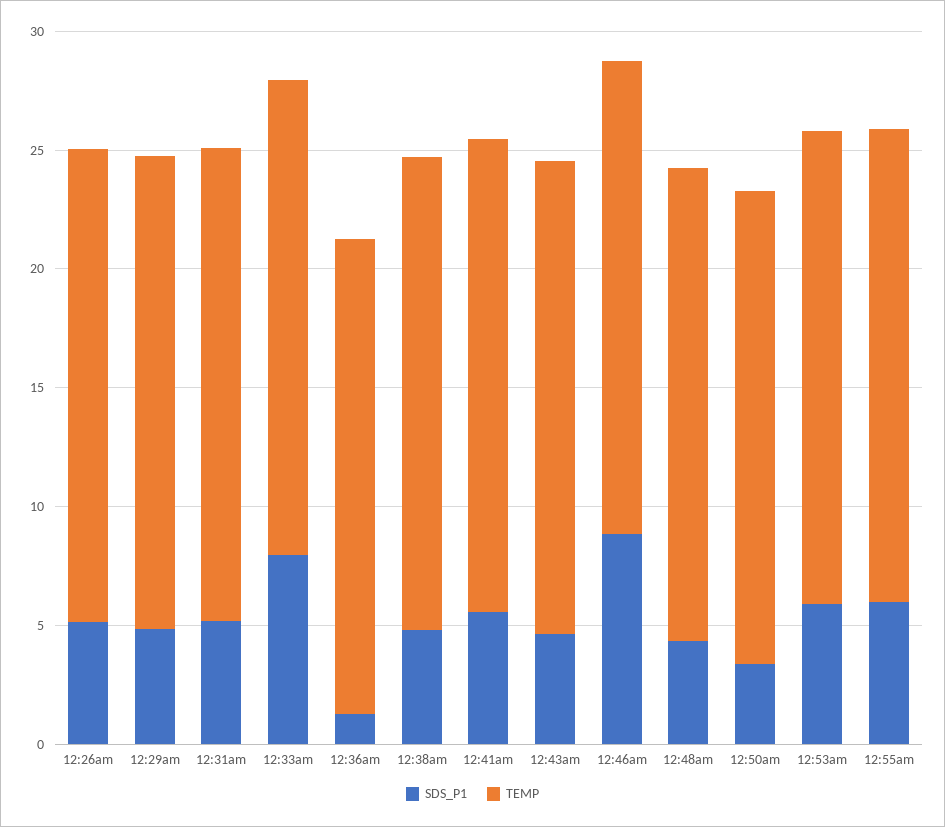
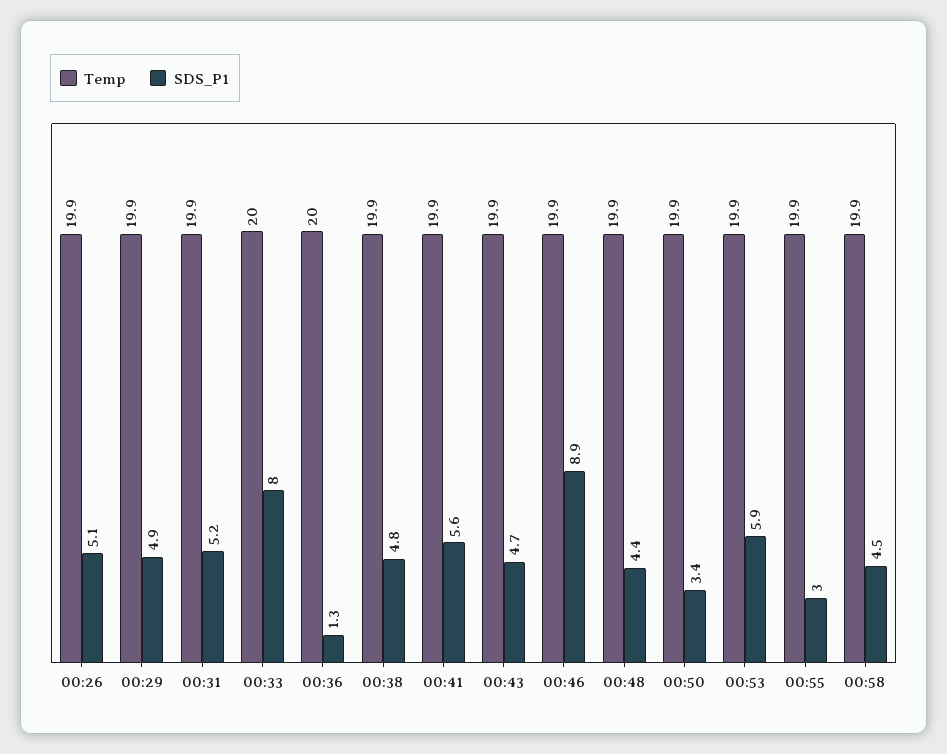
SDS_P1, 12:55am: 6 -> 3
TEMP, 00:58: none -> 19.9
SDS_P1, 00:58: none -> 4.5

